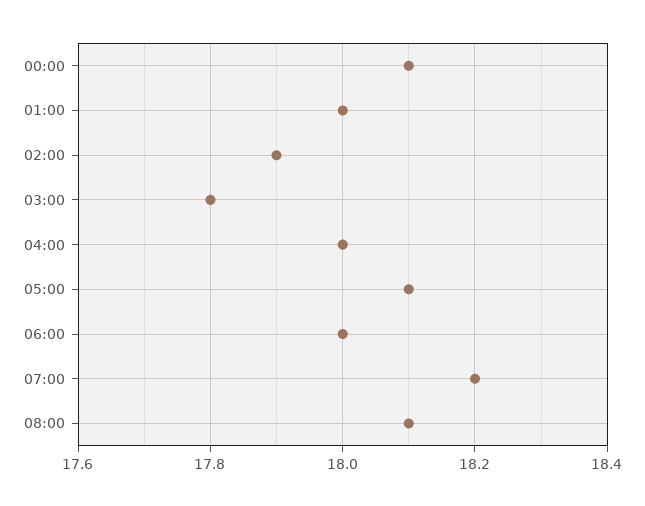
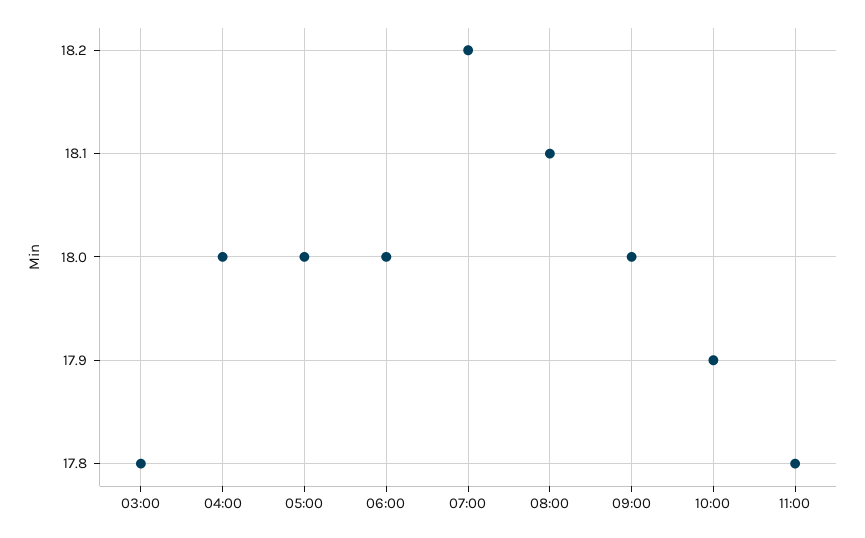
00:00: 18.1 -> none
01:00: 18 -> none
02:00: 17.9 -> none
05:00: 18.1 -> 18
09:00: none -> 18
10:00: none -> 17.9
11:00: none -> 17.8

